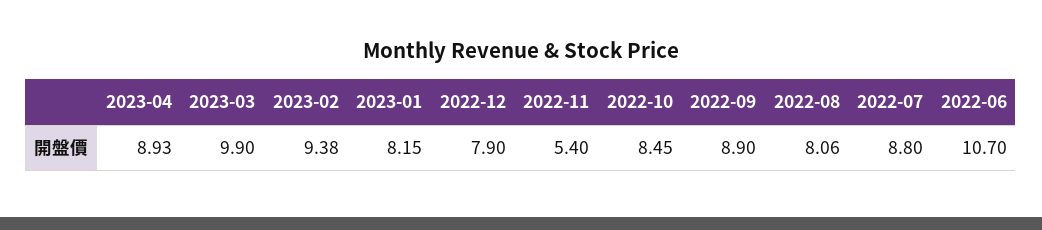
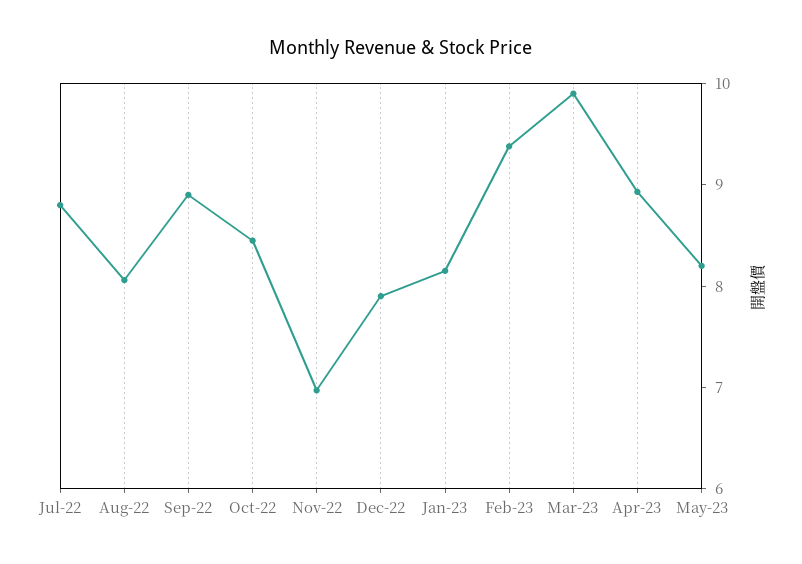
2022-11: 5.4 -> 7
2022-06: 10.7 -> none
May-23: none -> 8.2

